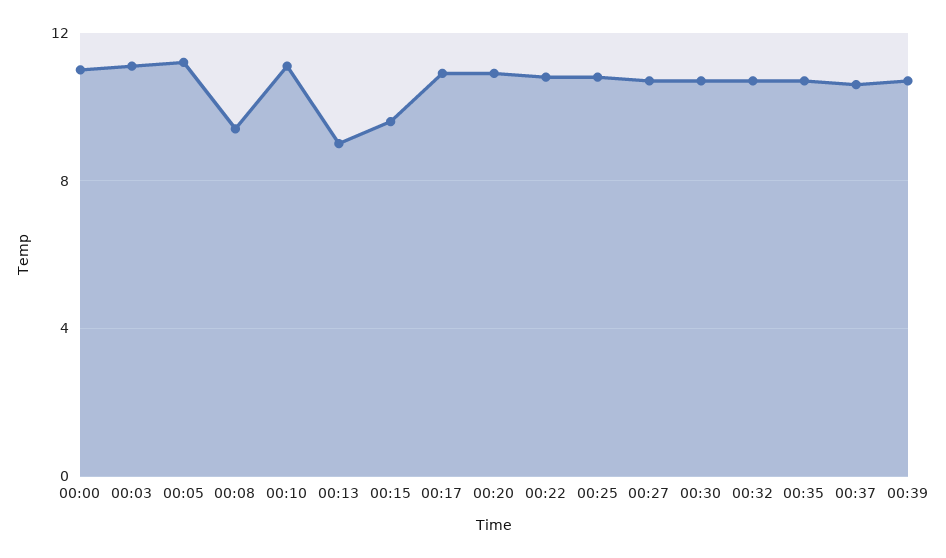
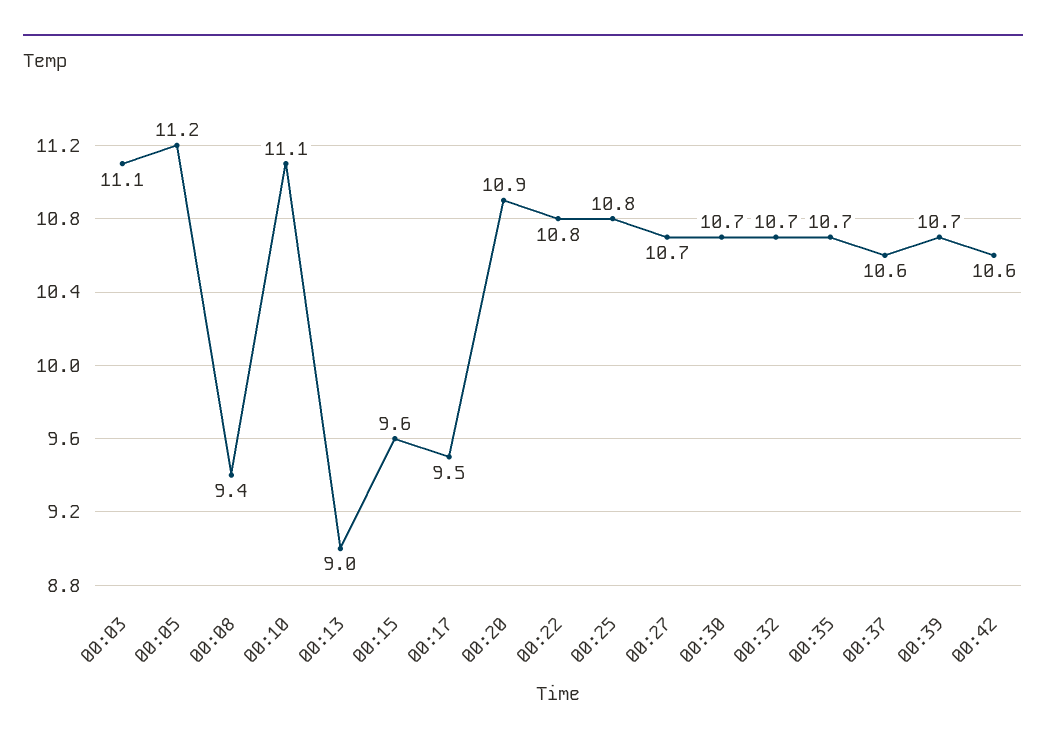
00:00: 11 -> none
00:17: 11 -> 9.5
00:42: none -> 10.6

